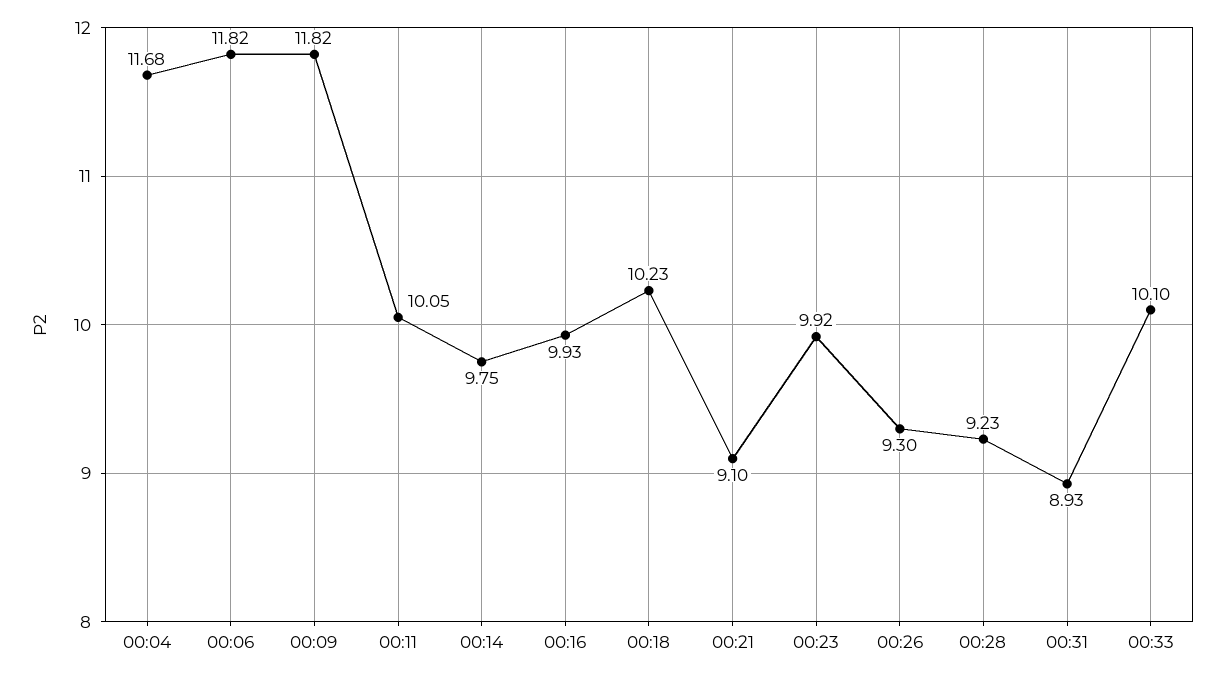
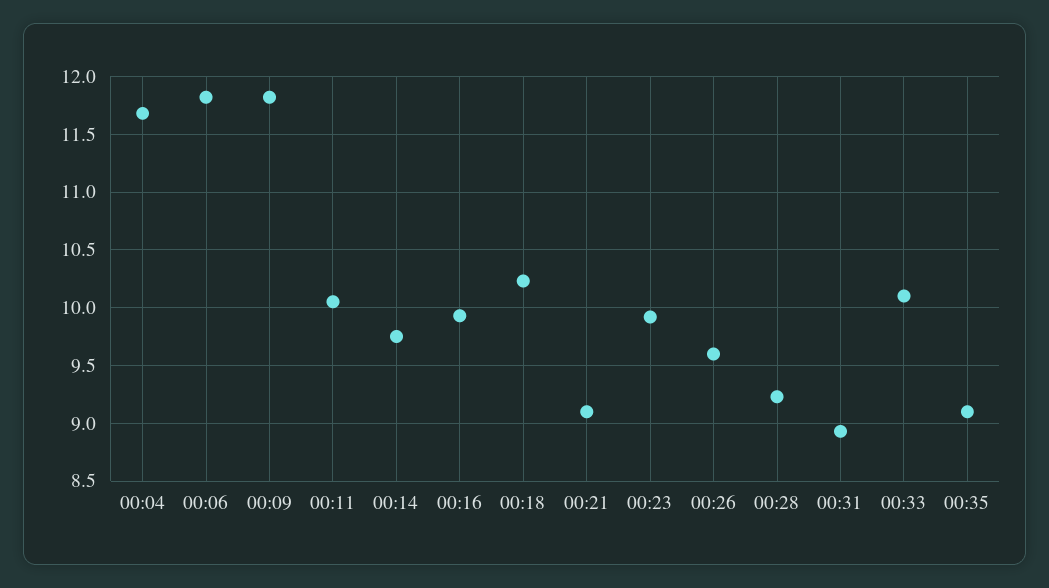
00:26: 9.3 -> 9.6
00:35: none -> 9.1

